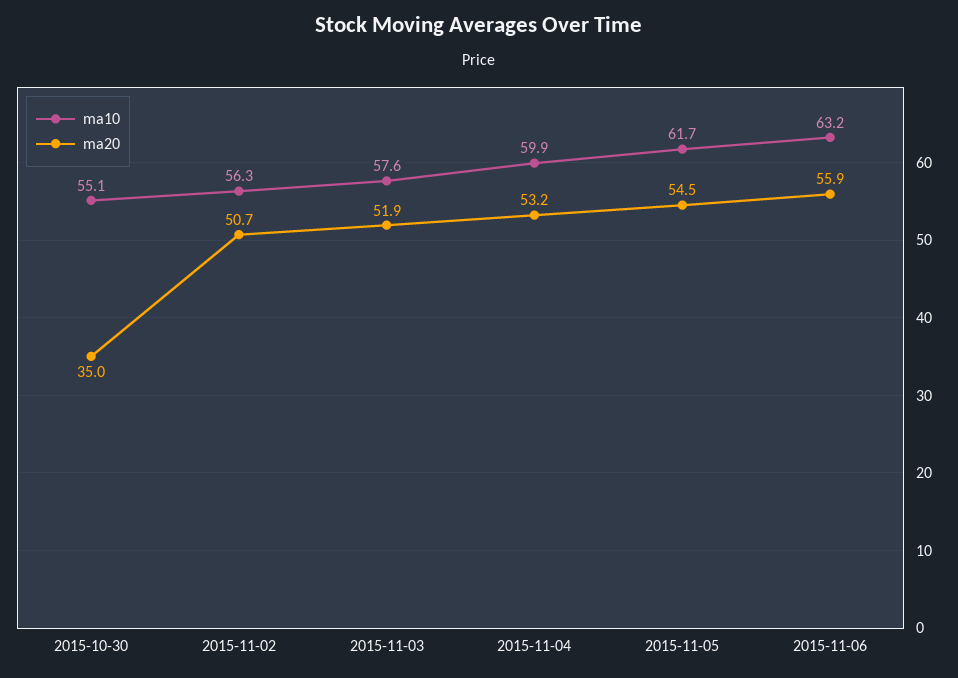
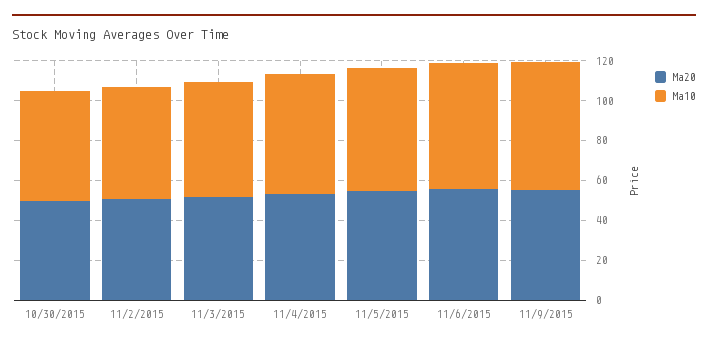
ma20, 2015-10-30: 35 -> 50
ma20, 11/9/2015: none -> 55
ma10, 11/9/2015: none -> 65

